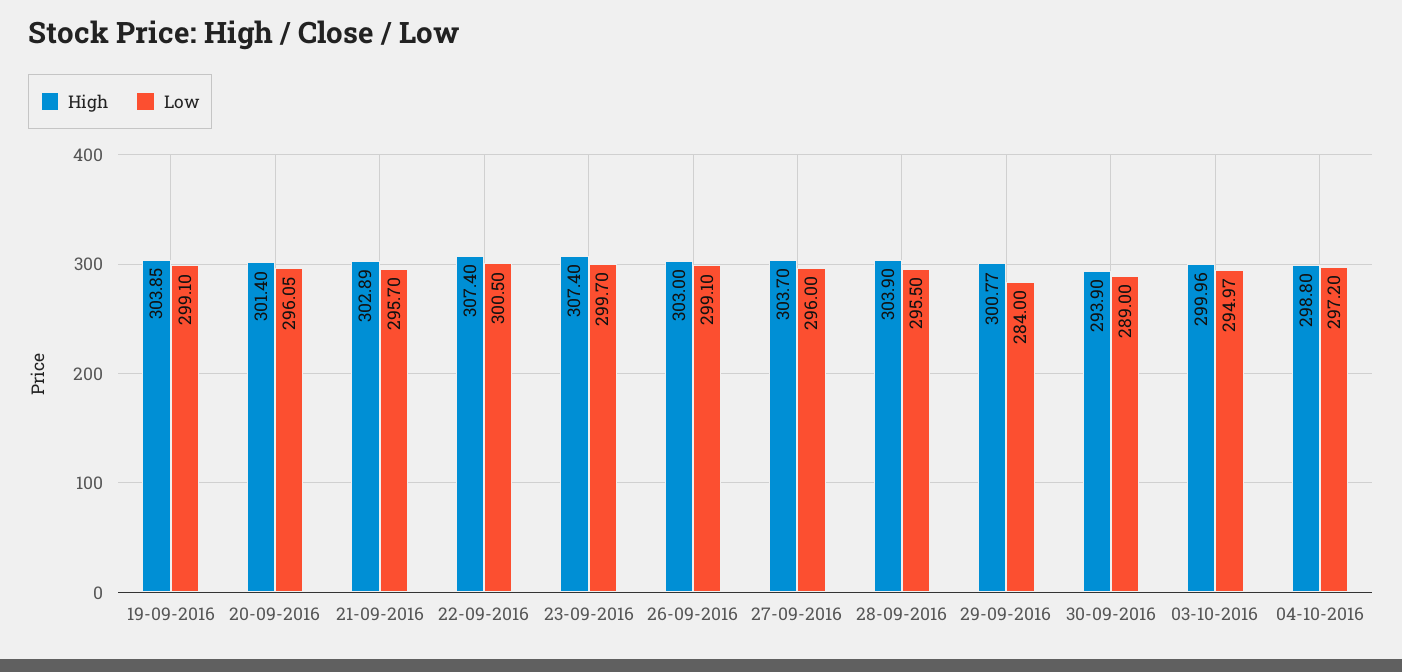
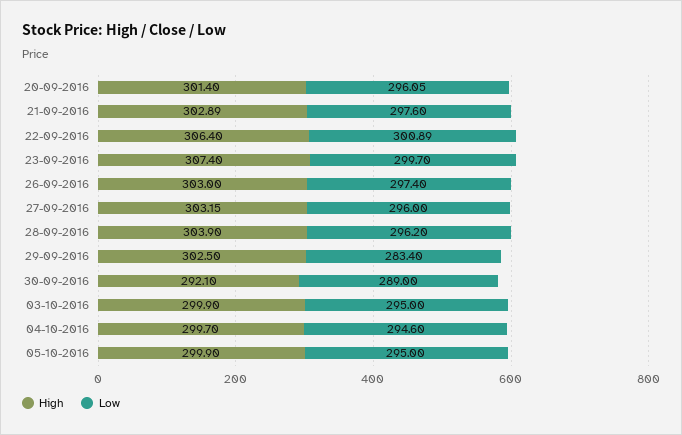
High, 19-09-2016: 303.85 -> none
Low, 19-09-2016: 299.1 -> none
Low, 21-09-2016: 295.7 -> 297.6
High, 22-09-2016: 307.4 -> 306.4
Low, 22-09-2016: 300.5 -> 300.89
Low, 26-09-2016: 299.1 -> 297.4
High, 27-09-2016: 303.7 -> 303.15
Low, 28-09-2016: 295.5 -> 296.2
High, 29-09-2016: 300.77 -> 302.5
Low, 29-09-2016: 284 -> 283.4
High, 30-09-2016: 293.9 -> 292.1
High, 03-10-2016: 299.96 -> 299.9
Low, 03-10-2016: 294.97 -> 295
High, 04-10-2016: 298.8 -> 299.7
Low, 04-10-2016: 297.2 -> 294.6
High, 05-10-2016: none -> 299.9
Low, 05-10-2016: none -> 295

